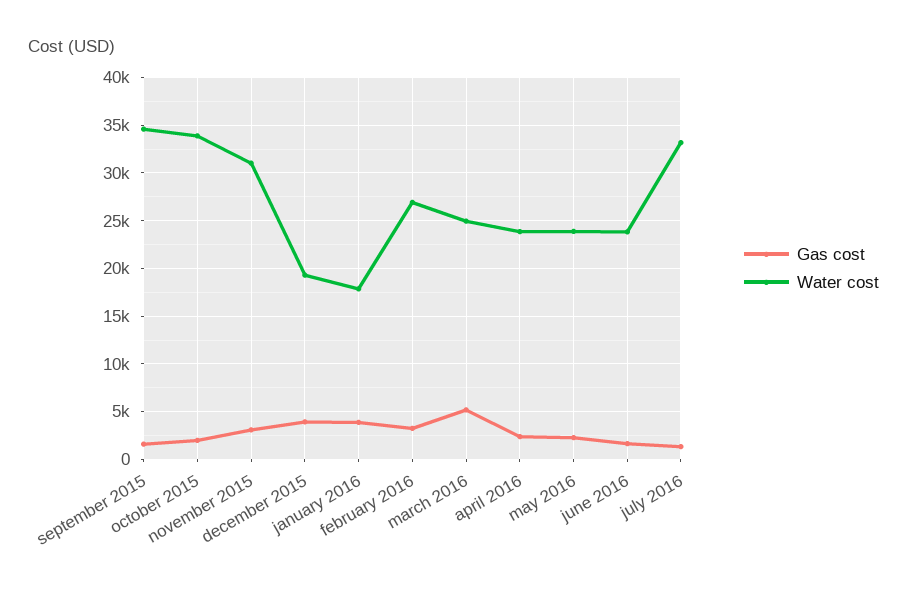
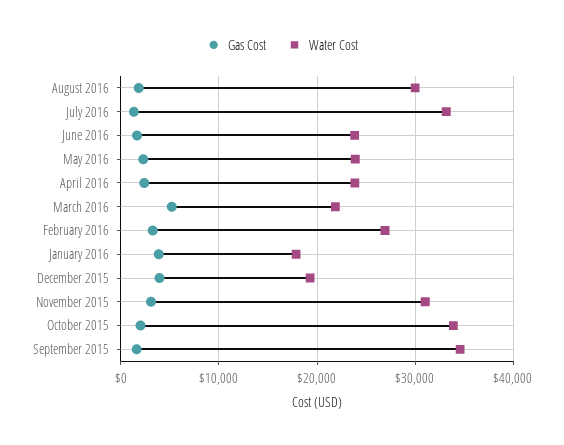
Water cost, march 2016: 25000 -> 22000
Gas cost, August 2016: none -> 2000
Water cost, August 2016: none -> 30000

